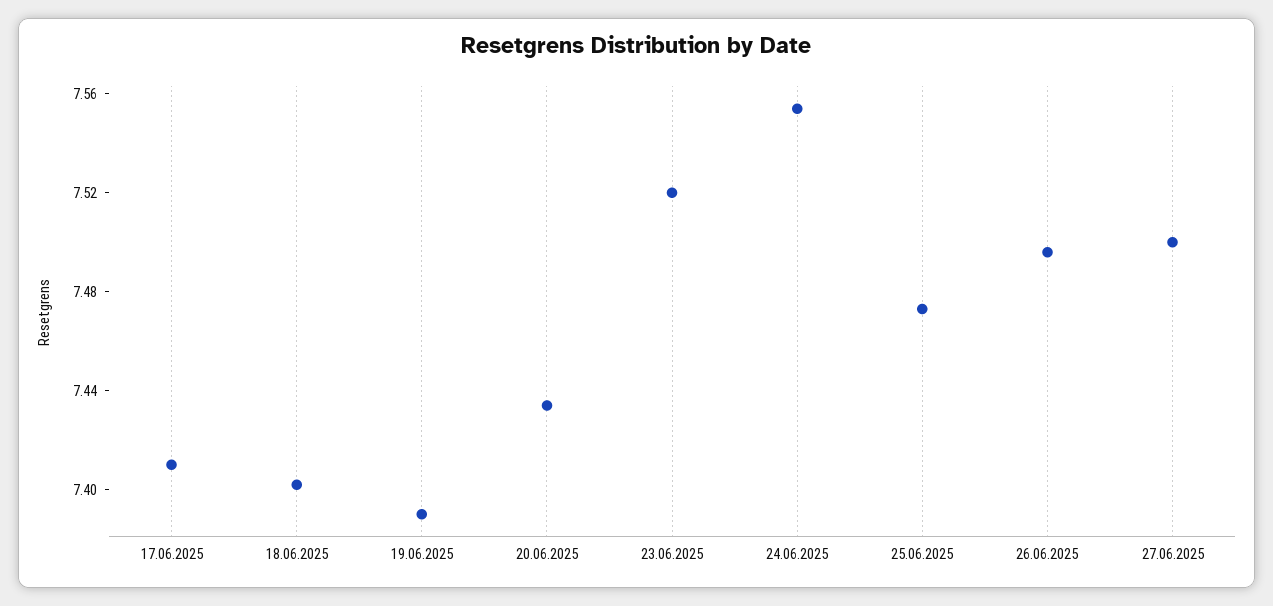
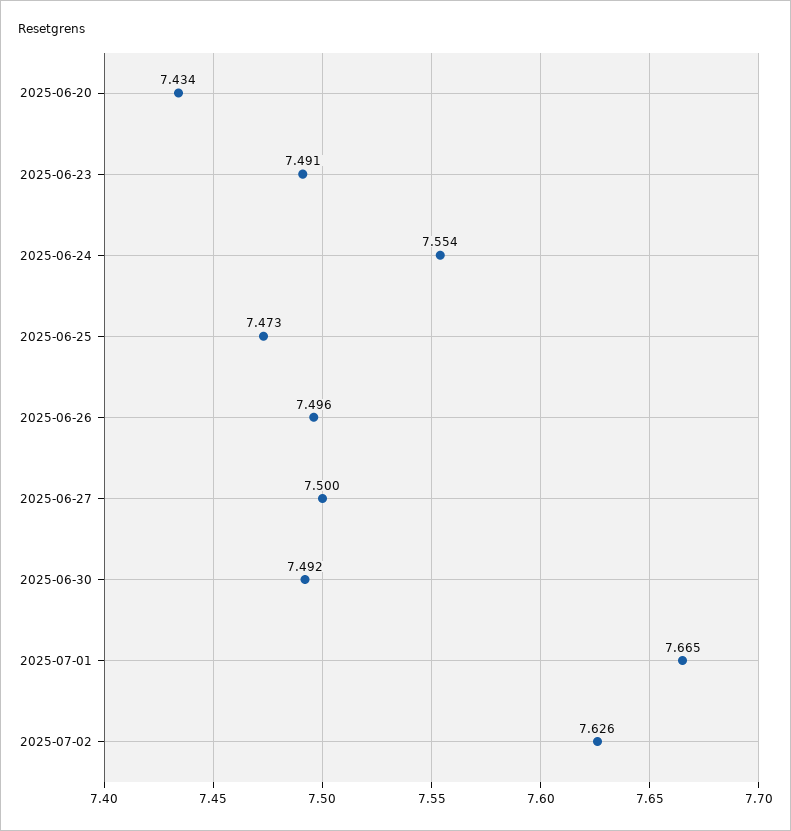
17.06.2025: 7.41 -> none
18.06.2025: 7.4 -> none
19.06.2025: 7.39 -> none
23.06.2025: 7.52 -> 7.491
2025-06-30: none -> 7.492
2025-07-01: none -> 7.665
2025-07-02: none -> 7.626

